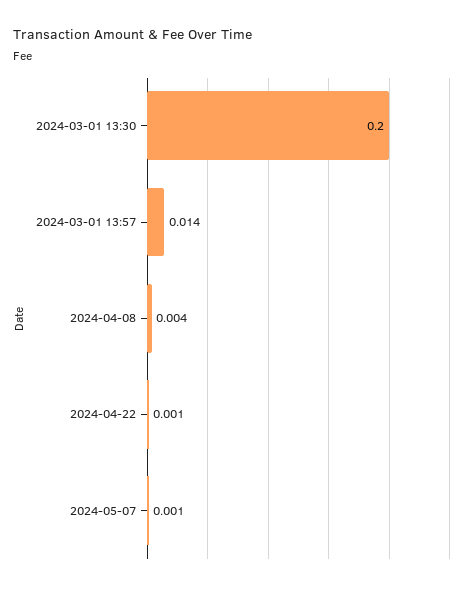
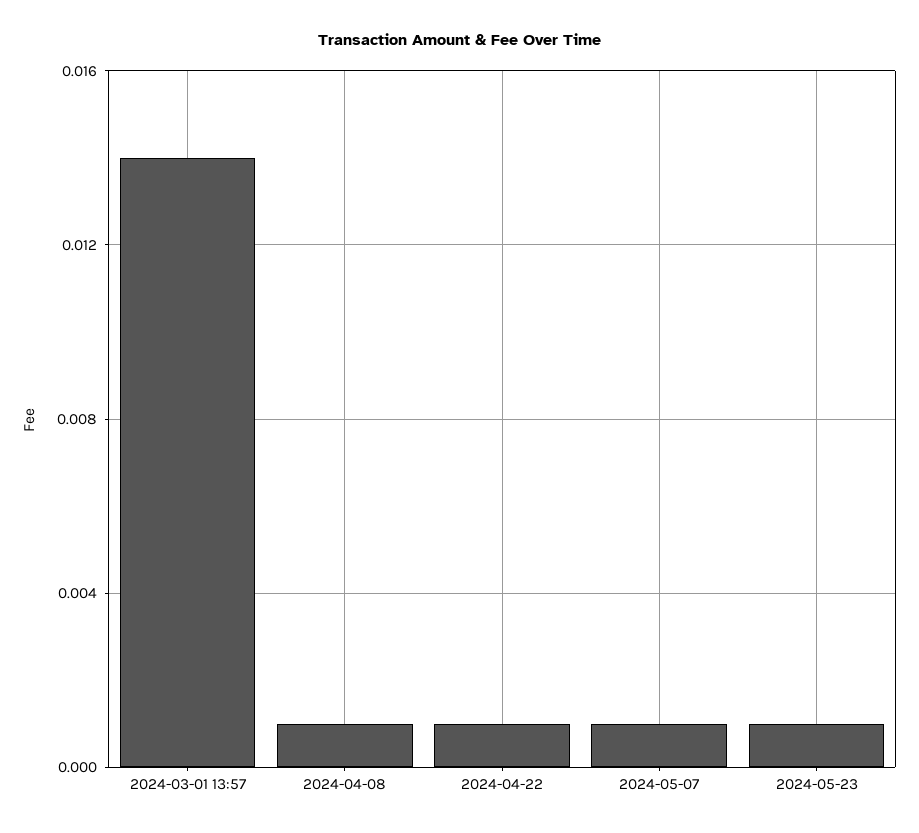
2024-03-01 13:30: 0.2 -> none
2024-04-08: 0.004 -> 0.001
2024-05-23: none -> 0.001

